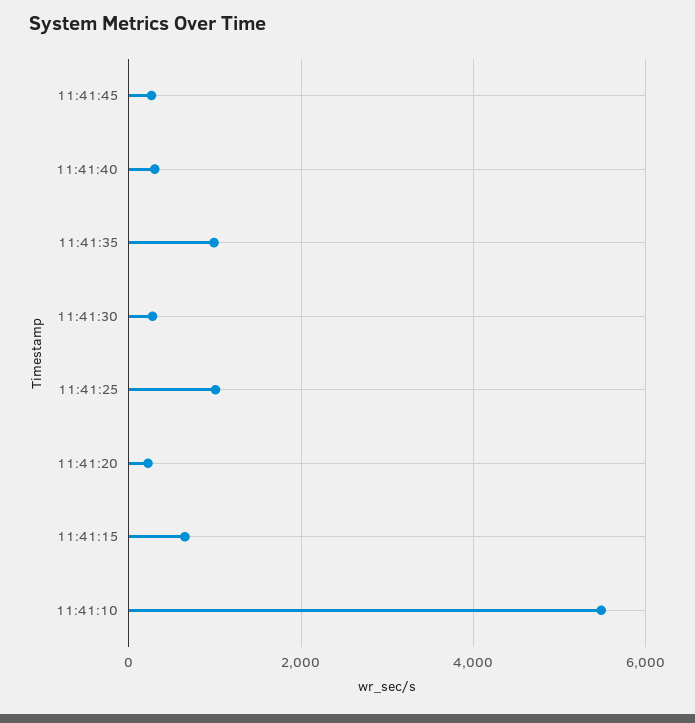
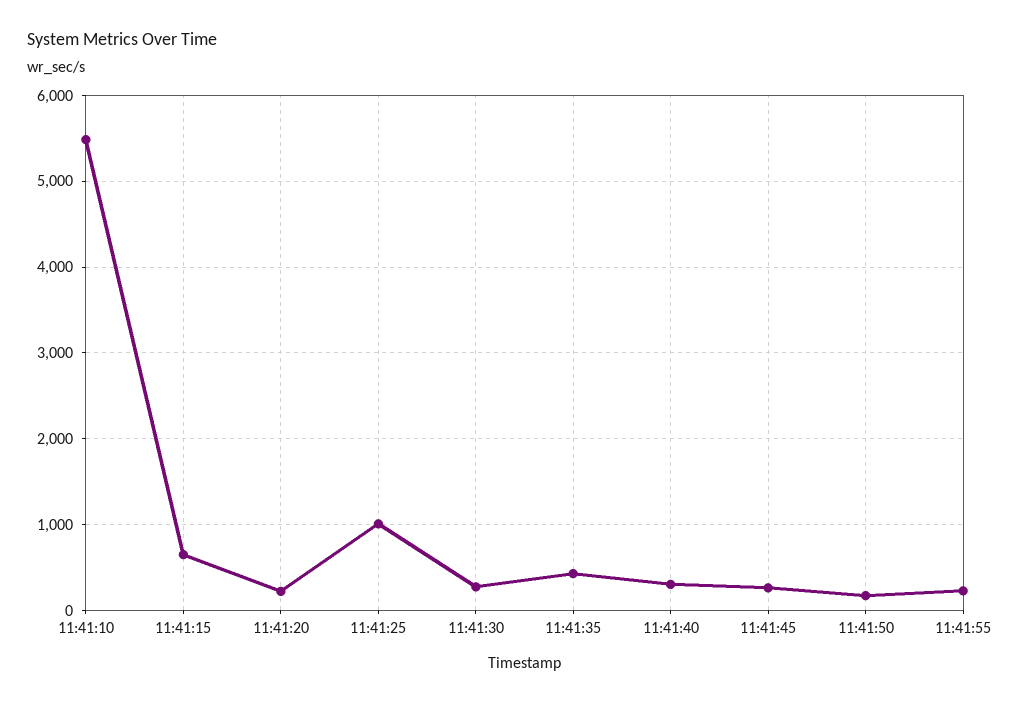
11:41:35: 1000 -> 400
11:41:50: none -> 200
11:41:55: none -> 200

